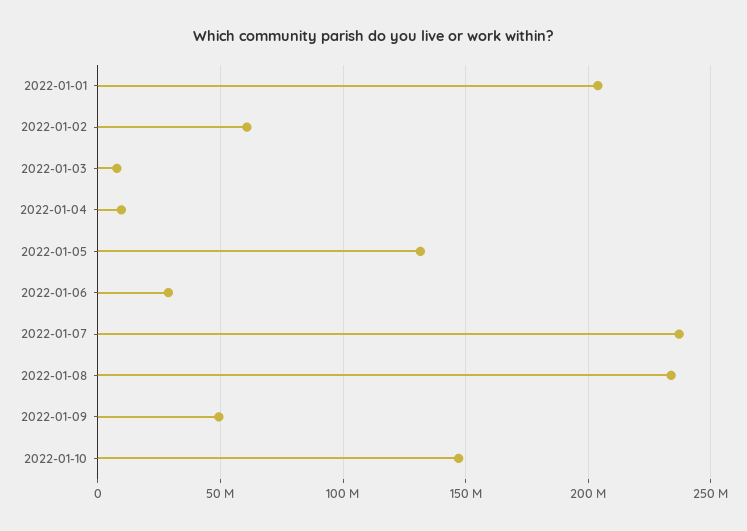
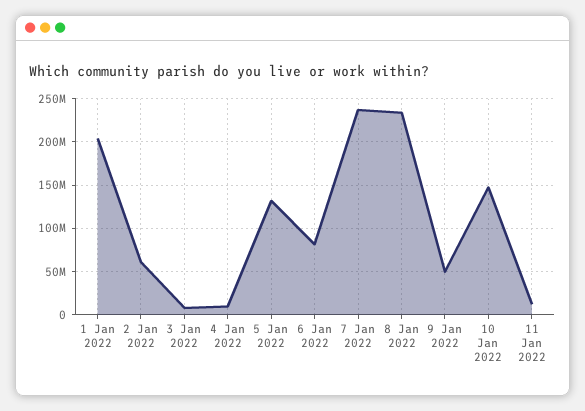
2022-01-06: 30000000 -> 80000000
11 Jan 2022: none -> 10000000

